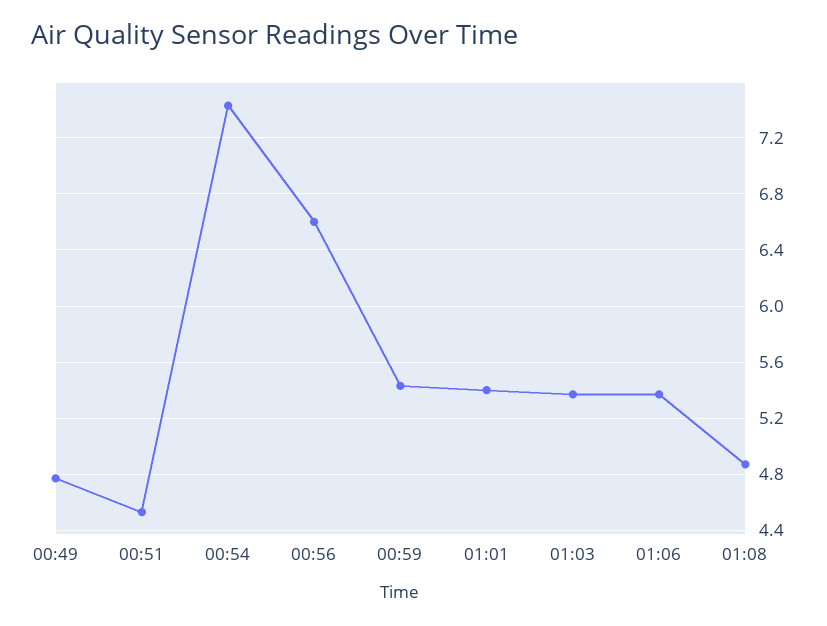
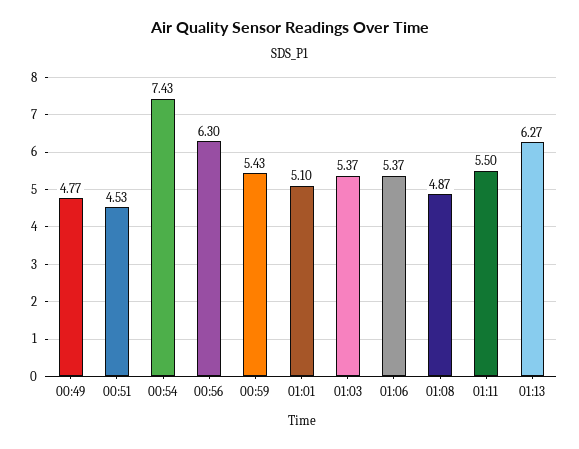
00:56: 6.6 -> 6.3
01:01: 5.4 -> 5.1
01:11: none -> 5.5
01:13: none -> 6.27

